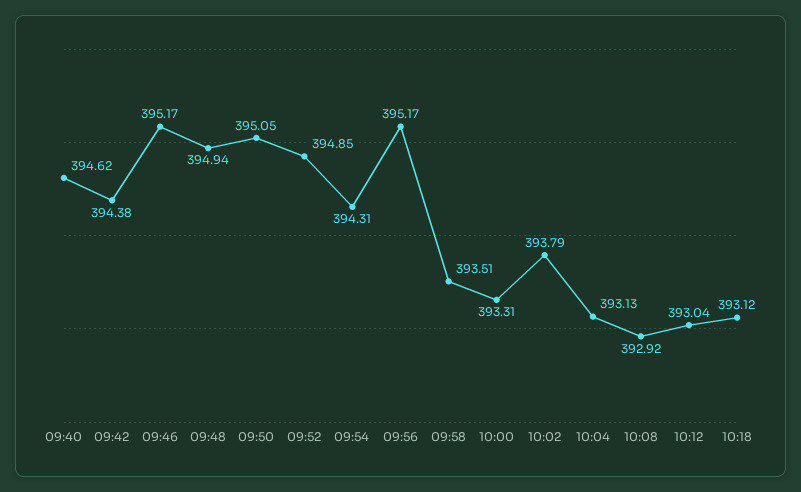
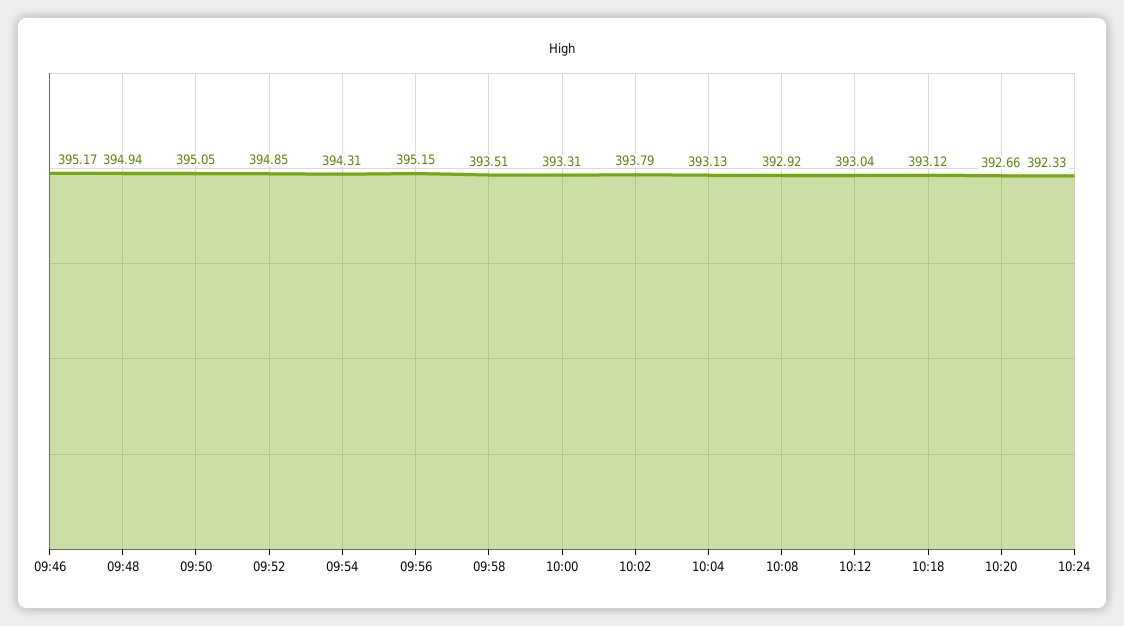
09:40: 394.62 -> none
09:42: 394.38 -> none
09:56: 395.17 -> 395.15
10:20: none -> 392.66
10:24: none -> 392.33

